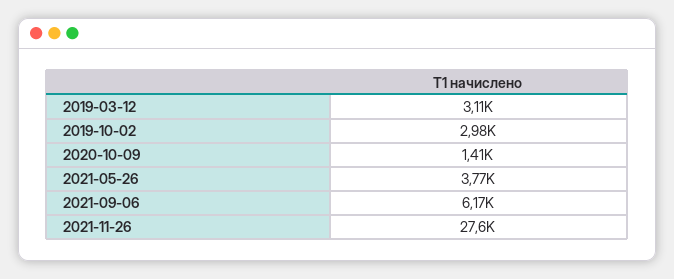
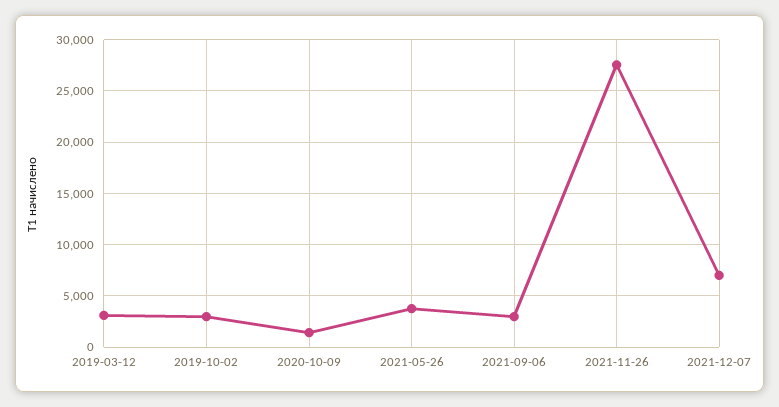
2021-09-06: 6170 -> 3000
2021-12-07: none -> 7000

